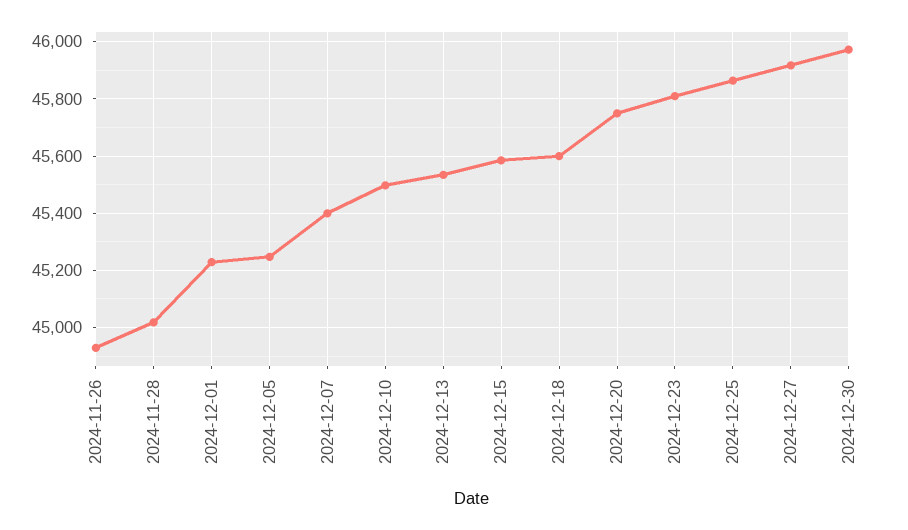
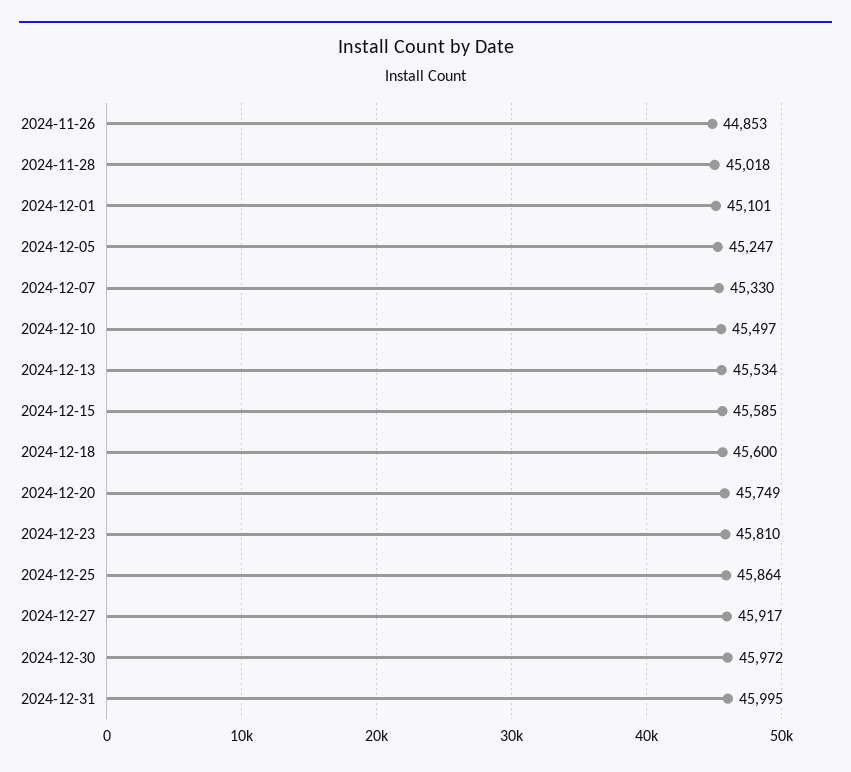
2024-11-26: 44925 -> 44853
2024-12-01: 45225 -> 45101
2024-12-07: 45400 -> 45330
2024-12-31: none -> 45995

